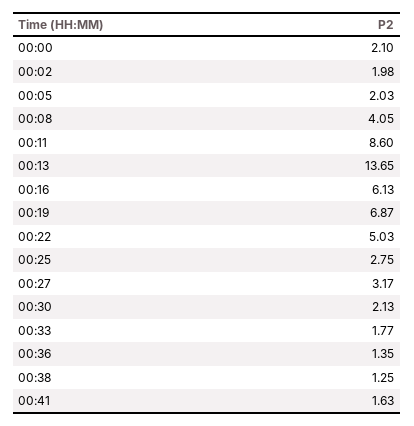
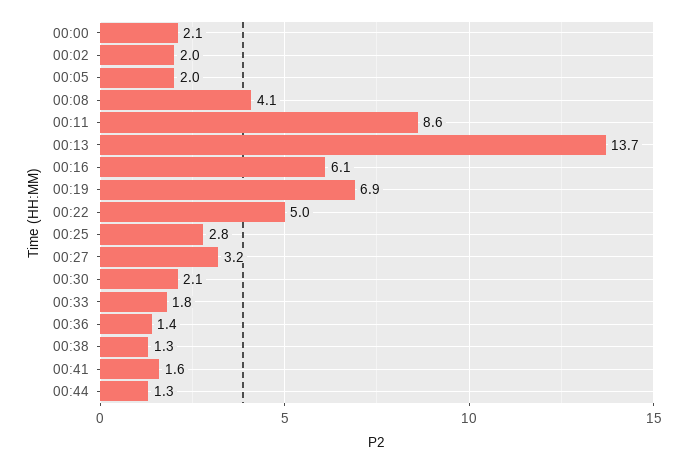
00:44: none -> 1.3

